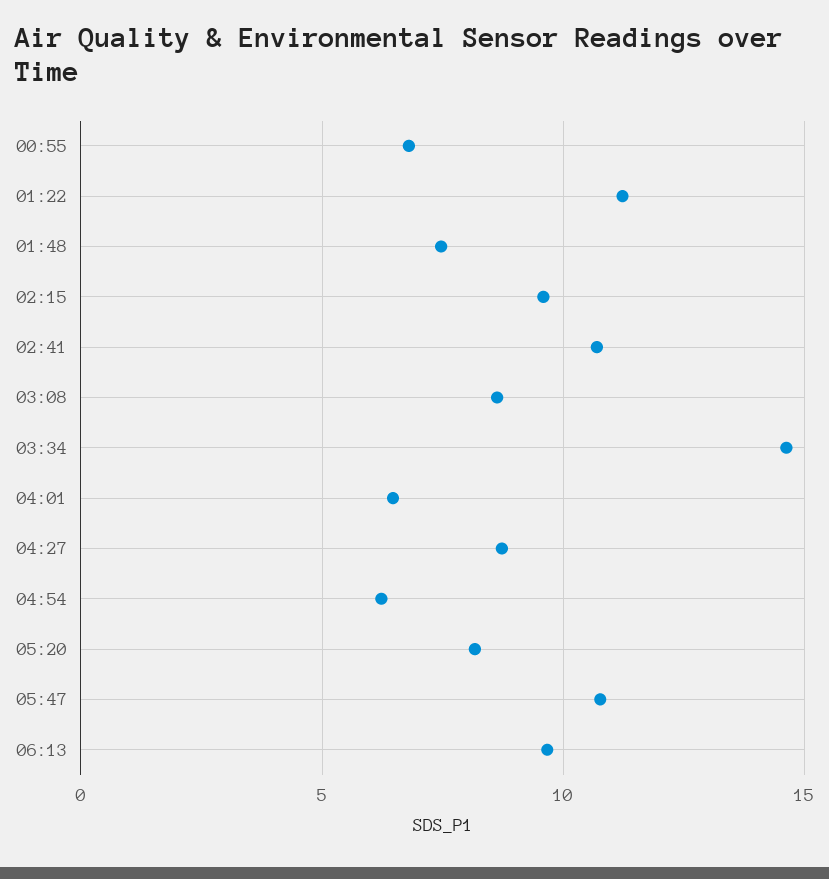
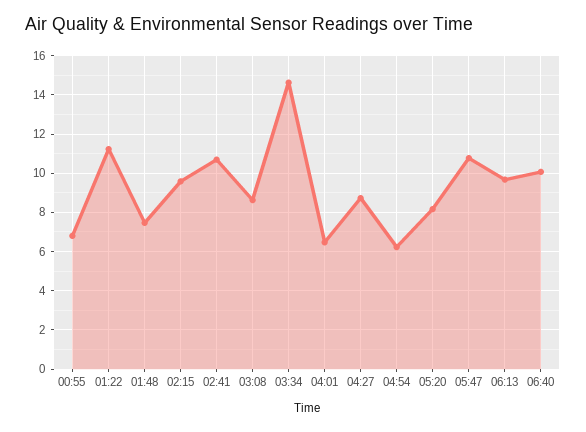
06:40: none -> 10

